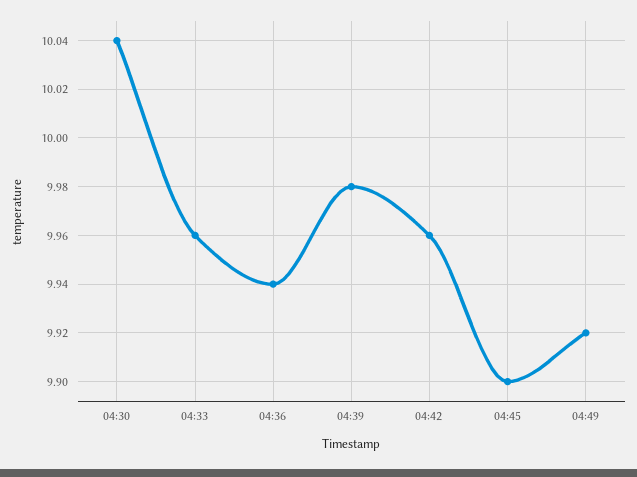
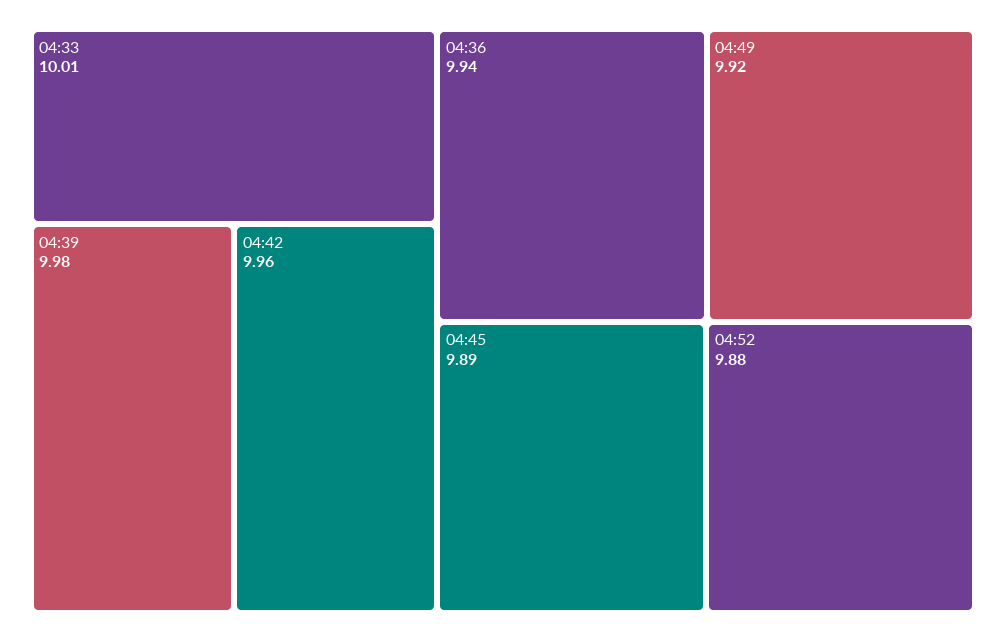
04:30: 10.04 -> none
04:33: 9.96 -> 10.01
04:45: 9.9 -> 9.89
04:52: none -> 9.88

